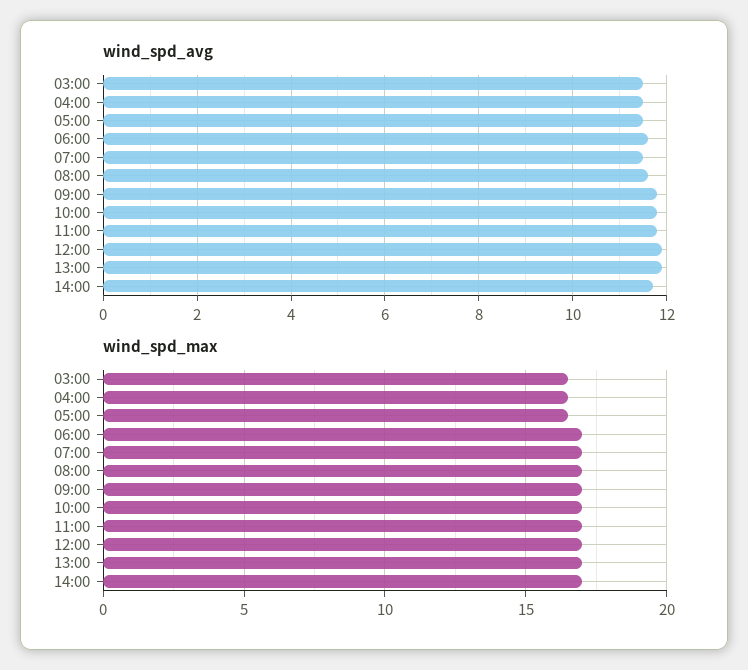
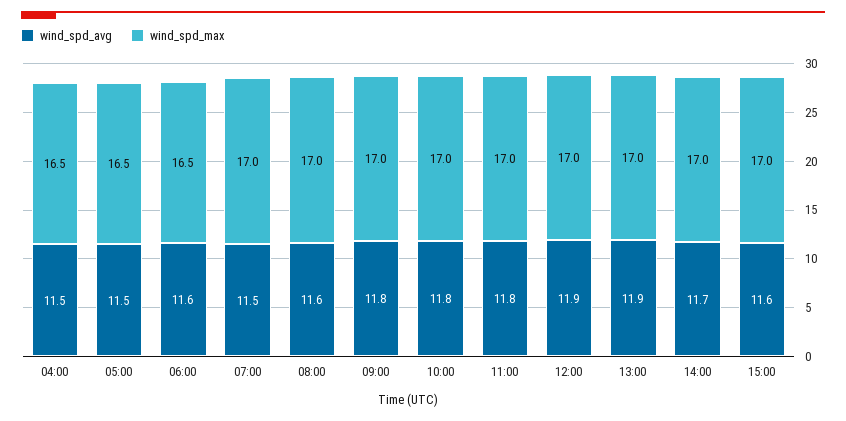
wind_spd_avg, 03:00: 11.5 -> none
wind_spd_max, 03:00: 16.5 -> none
wind_spd_max, 06:00: 17 -> 16.5
wind_spd_avg, 15:00: none -> 11.6
wind_spd_max, 15:00: none -> 17

